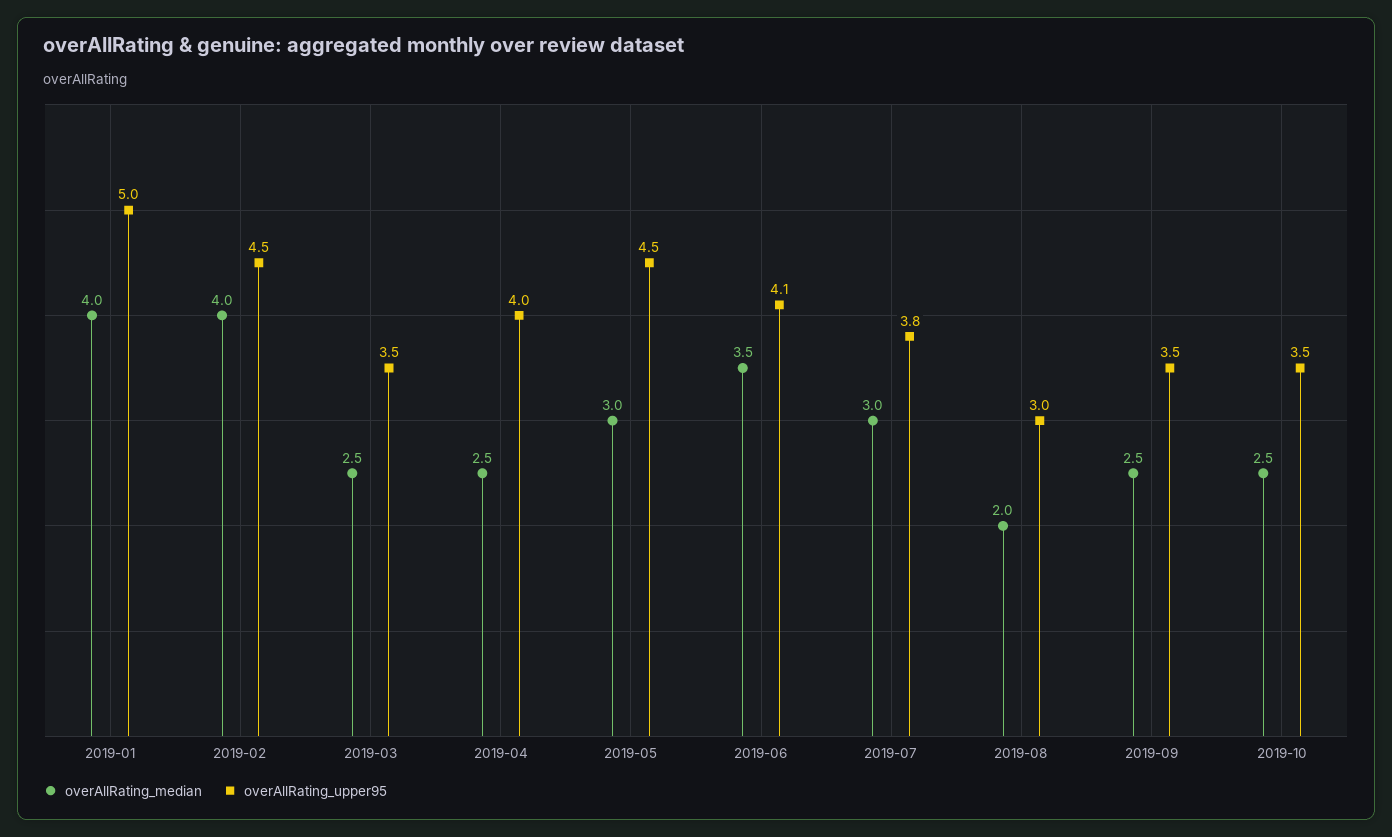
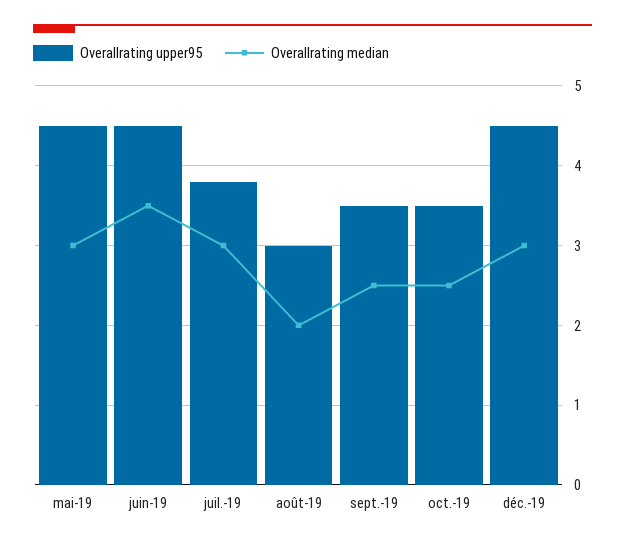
overAllRating_median, 2019-01: 4 -> none
overAllRating_upper95, 2019-01: 5 -> none
overAllRating_median, 2019-02: 4 -> none
overAllRating_upper95, 2019-02: 4.5 -> none
overAllRating_median, 2019-03: 2.5 -> none
overAllRating_upper95, 2019-03: 3.5 -> none
overAllRating_median, 2019-04: 2.5 -> none
overAllRating_upper95, 2019-04: 4 -> none
overAllRating_upper95, 2019-06: 4.1 -> 4.5
overAllRating_upper95, déc.-19: none -> 4.5
overAllRating_median, déc.-19: none -> 3

